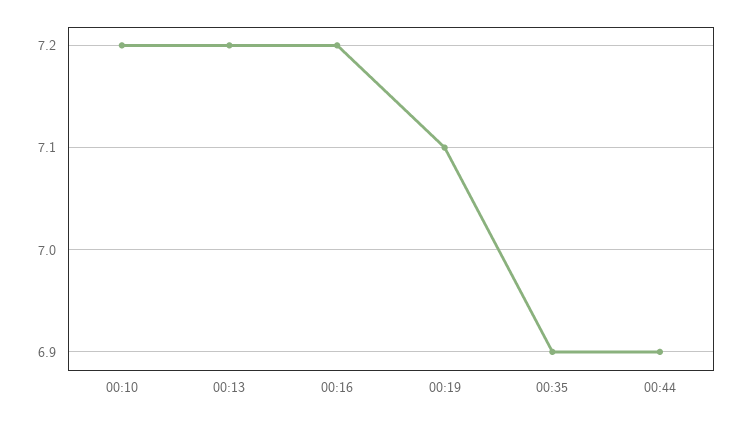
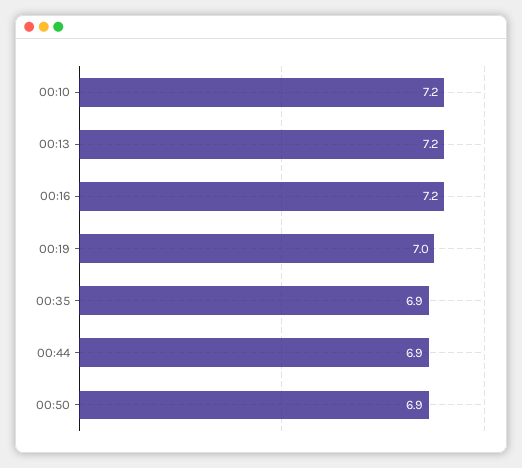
00:19: 7.1 -> 7
00:50: none -> 6.9

